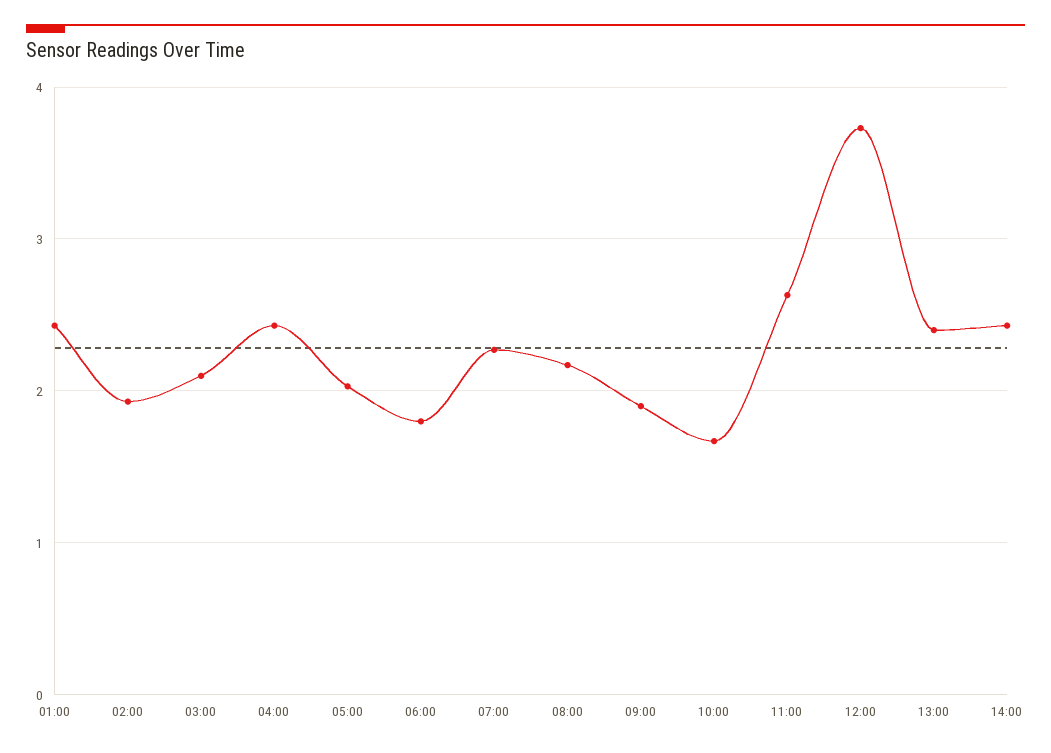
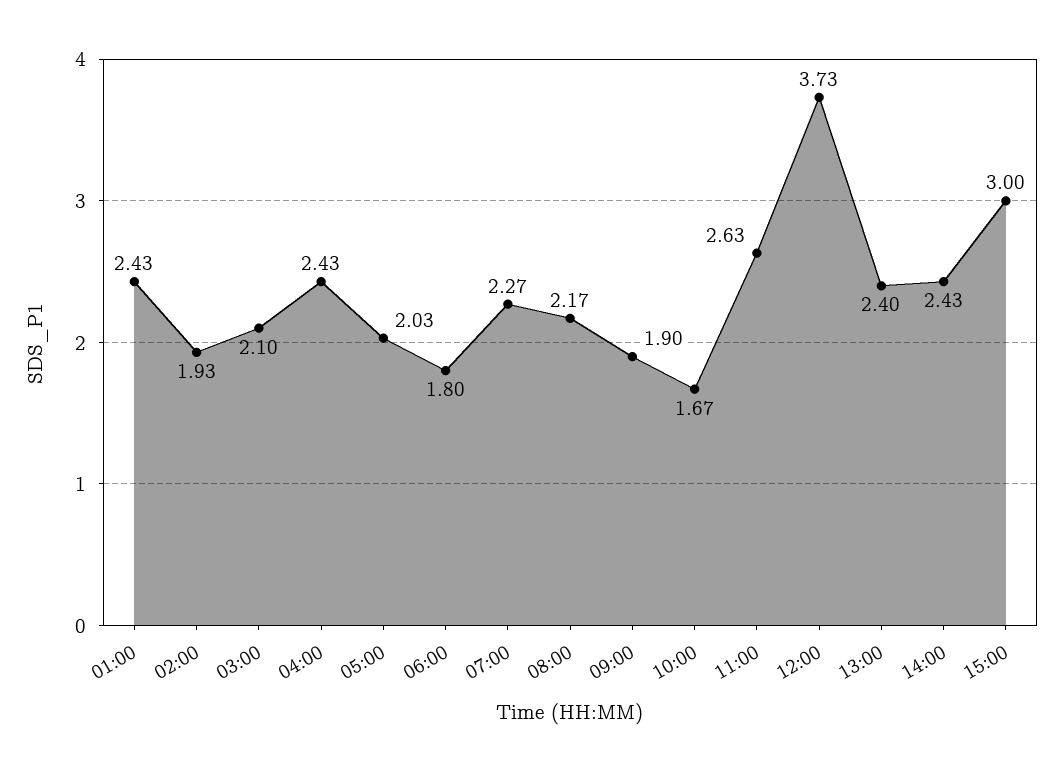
15:00: none -> 3

